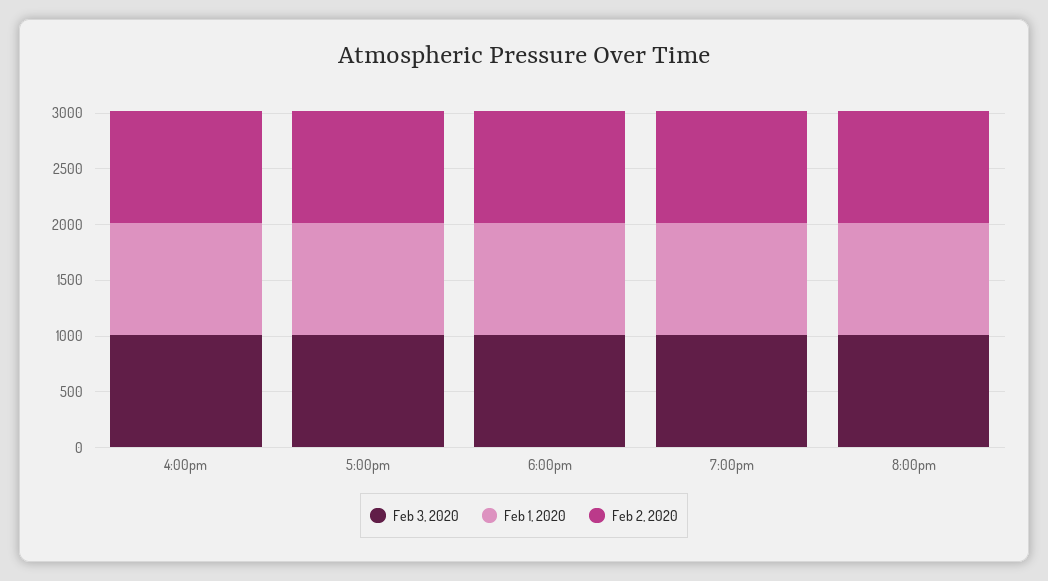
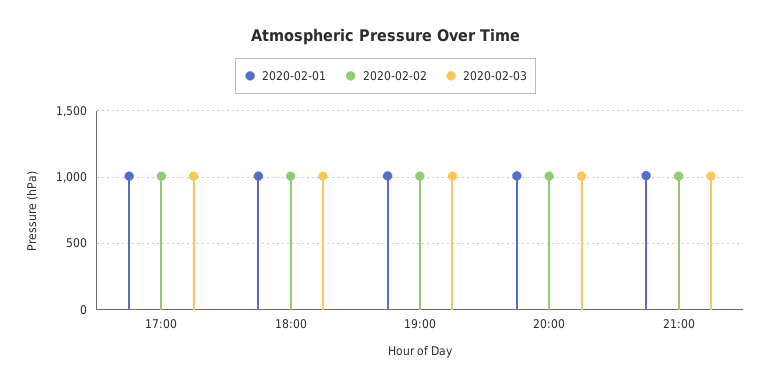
Feb 3, 2020, 4:00pm: 1000 -> none
Feb 1, 2020, 4:00pm: 1000 -> none
Feb 2, 2020, 4:00pm: 1000 -> none
Feb 1, 2020, 21:00: none -> 1000
Feb 2, 2020, 21:00: none -> 1000
Feb 3, 2020, 21:00: none -> 1000

